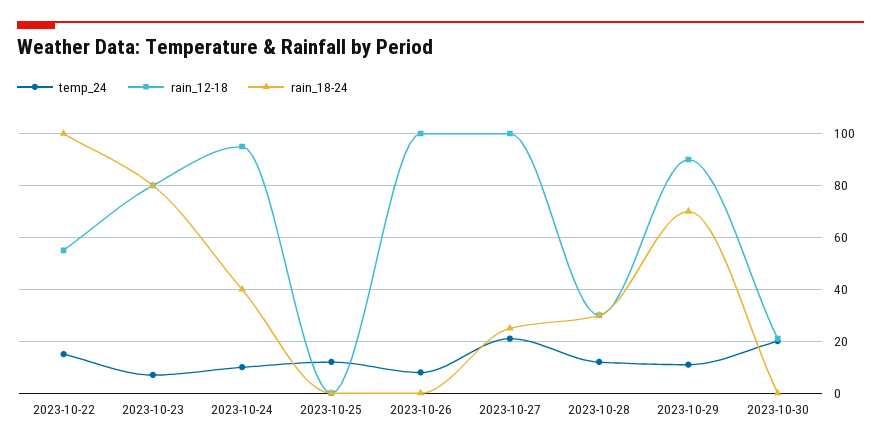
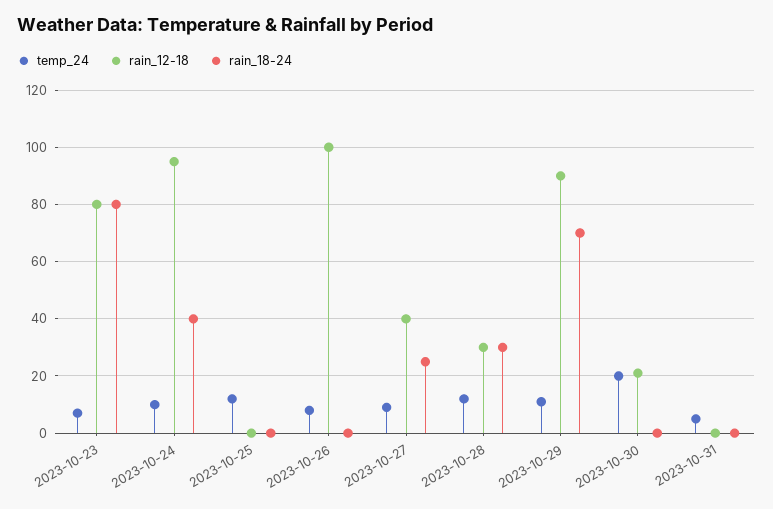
temp_24, 2023-10-22: 15 -> none
rain_12-18, 2023-10-22: 55 -> none
rain_18-24, 2023-10-22: 100 -> none
temp_24, 2023-10-27: 20 -> 10
rain_12-18, 2023-10-27: 100 -> 40
temp_24, 2023-10-31: none -> 5
rain_12-18, 2023-10-31: none -> 0
rain_18-24, 2023-10-31: none -> 0

